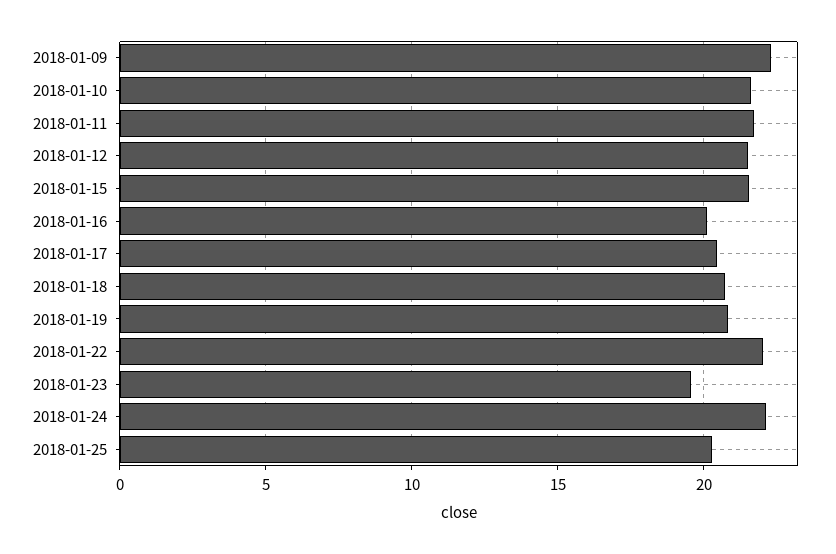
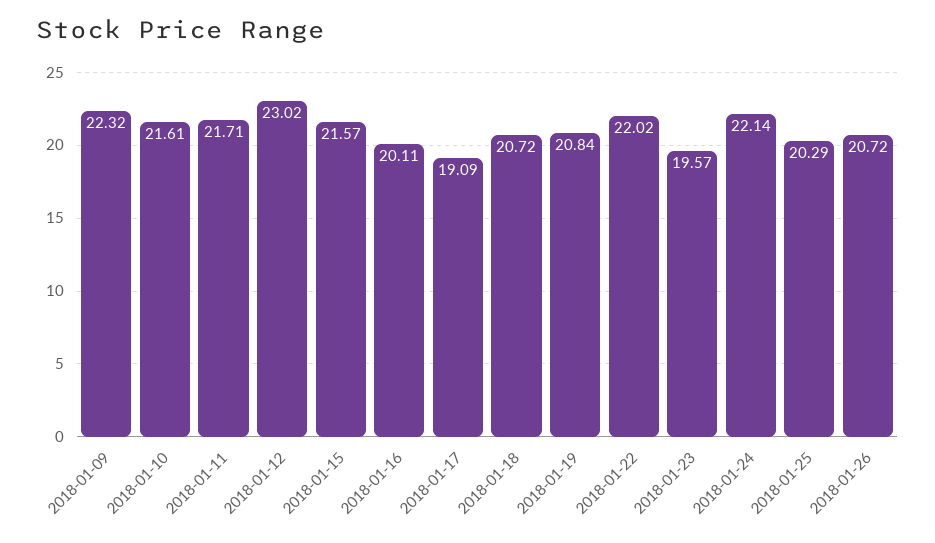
2018-01-12: 21.5 -> 23.02
2018-01-17: 20.5 -> 19.09
2018-01-26: none -> 20.72

